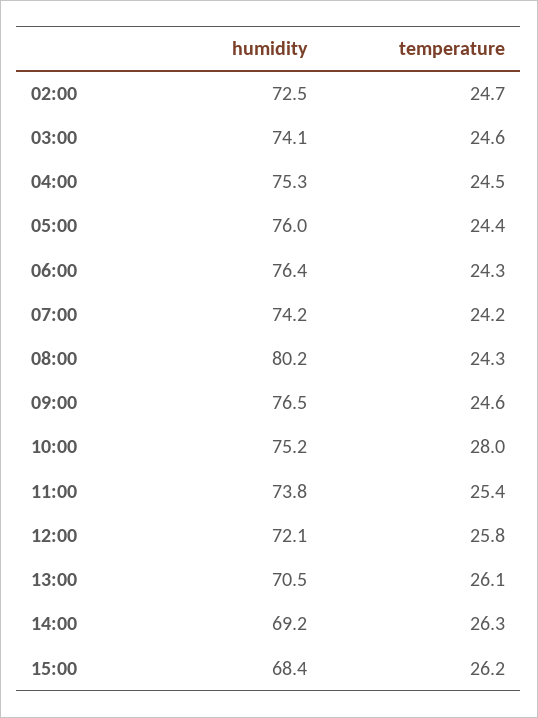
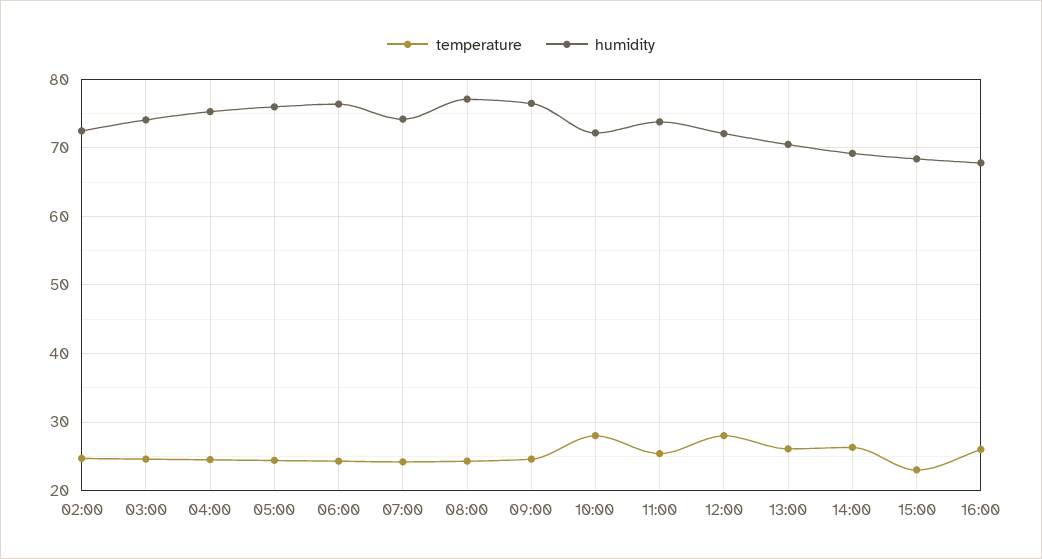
humidity, 08:00: 80.2 -> 77
humidity, 10:00: 75.2 -> 72
temperature, 12:00: 25.8 -> 28
temperature, 15:00: 26.2 -> 23
temperature, 16:00: none -> 26
humidity, 16:00: none -> 68

